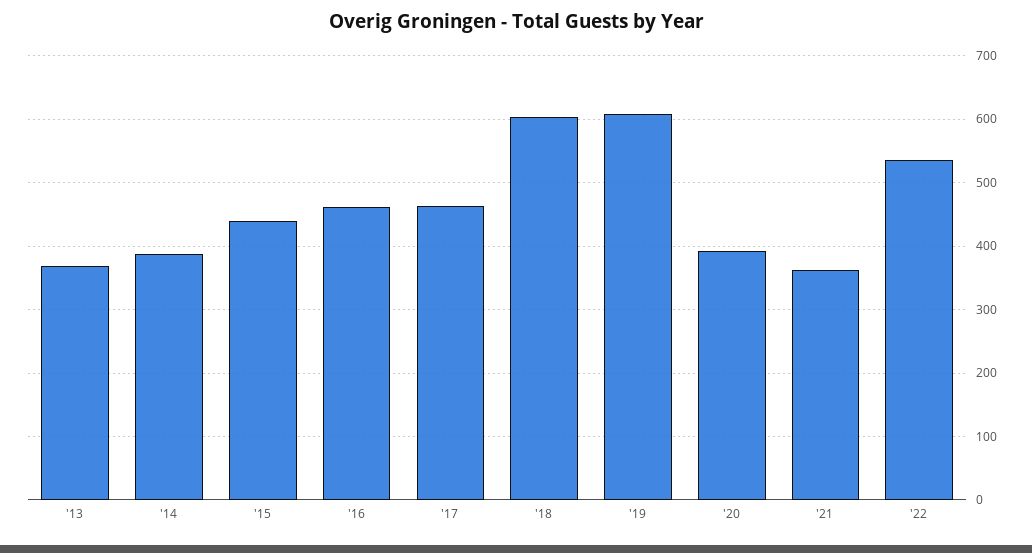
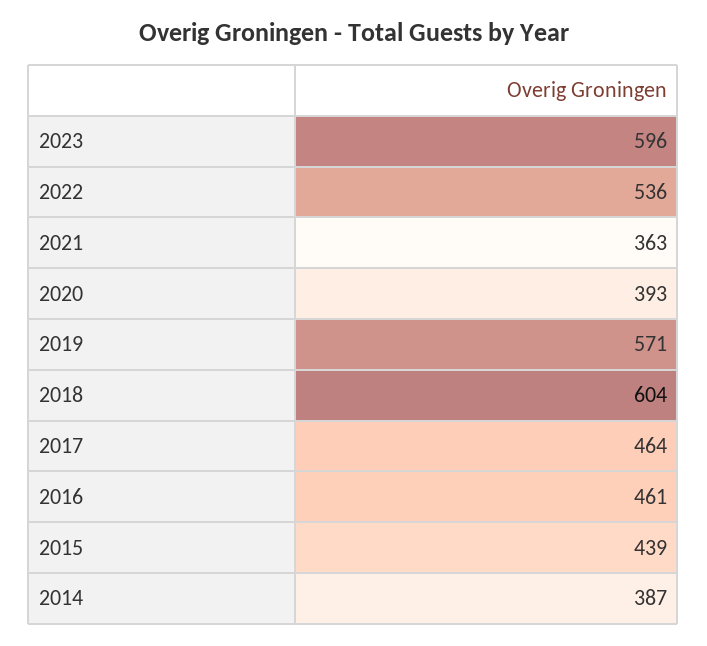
'13: 370 -> none
'19: 610 -> 571
2023: none -> 596

